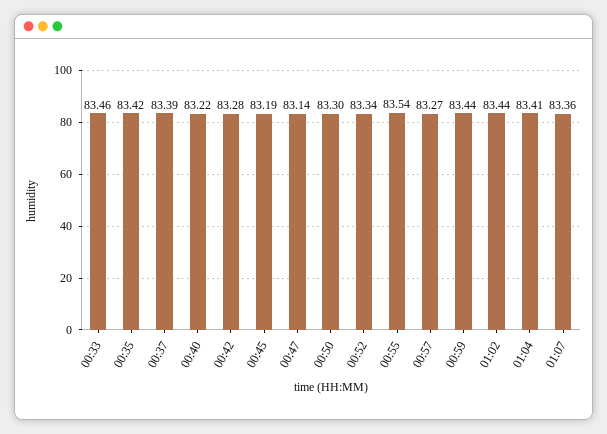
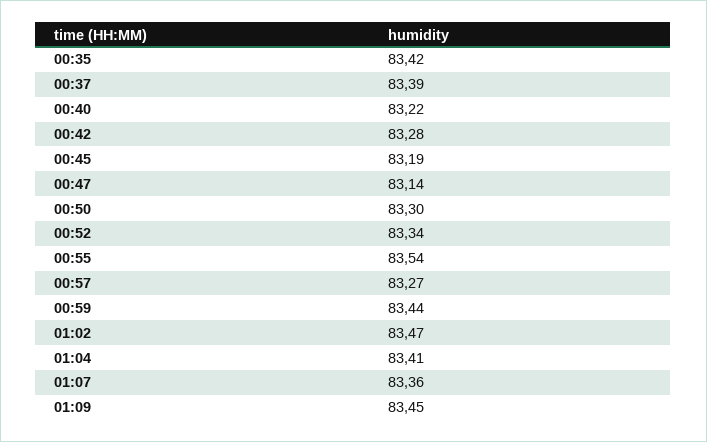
00:33: 83.46 -> none
01:02: 83.44 -> 83.47
01:09: none -> 83.45

